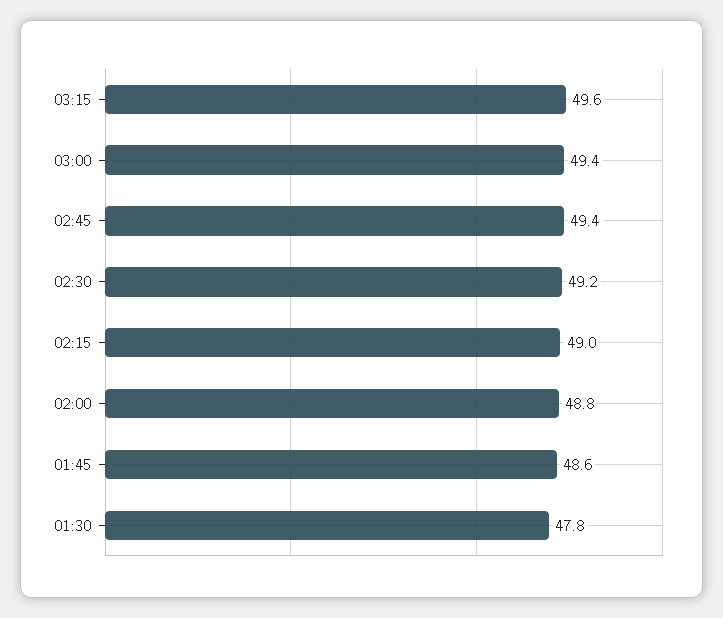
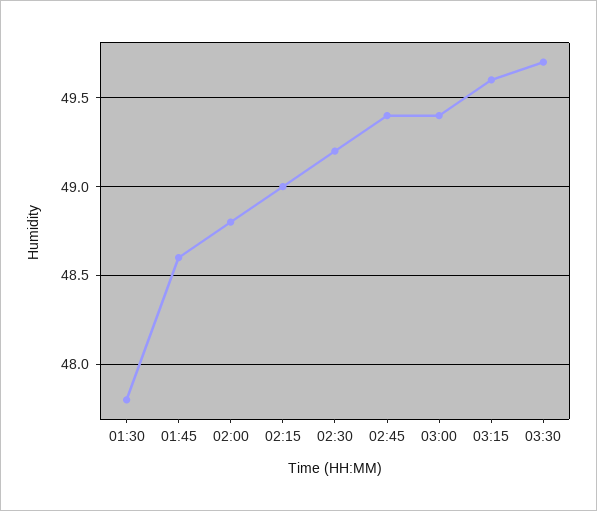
03:30: none -> 49.7

